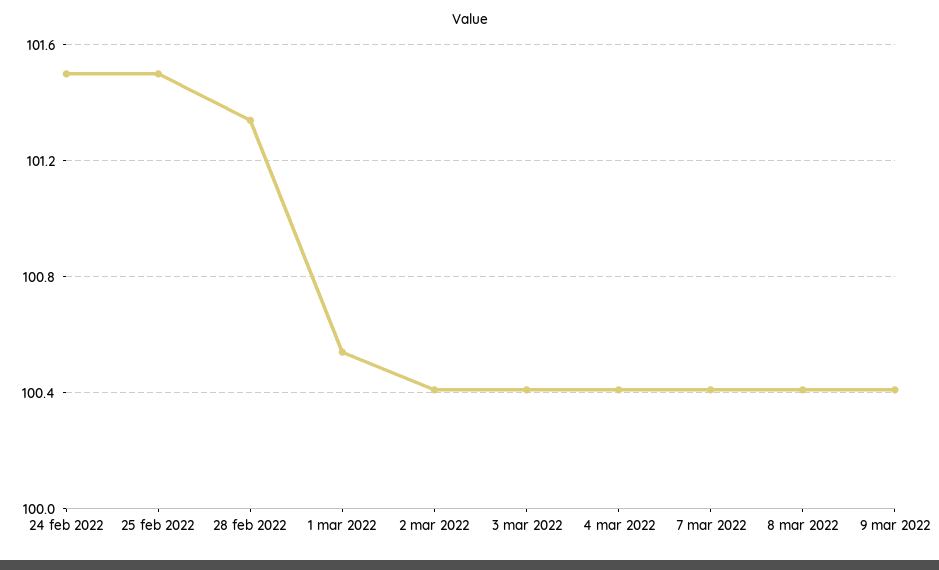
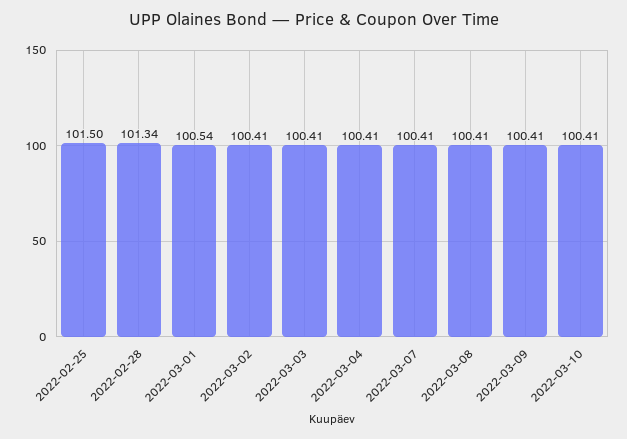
24 feb 2022: 101.5 -> none
2022-03-10: none -> 100.41

